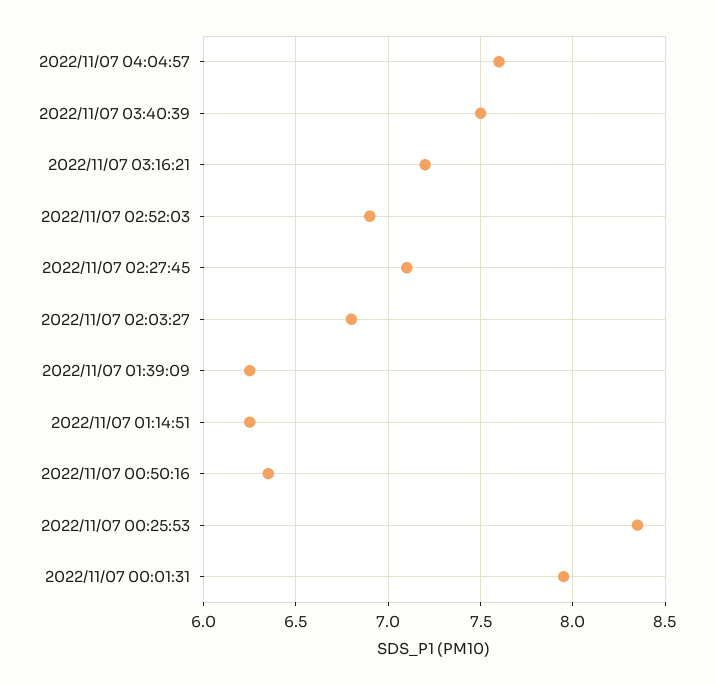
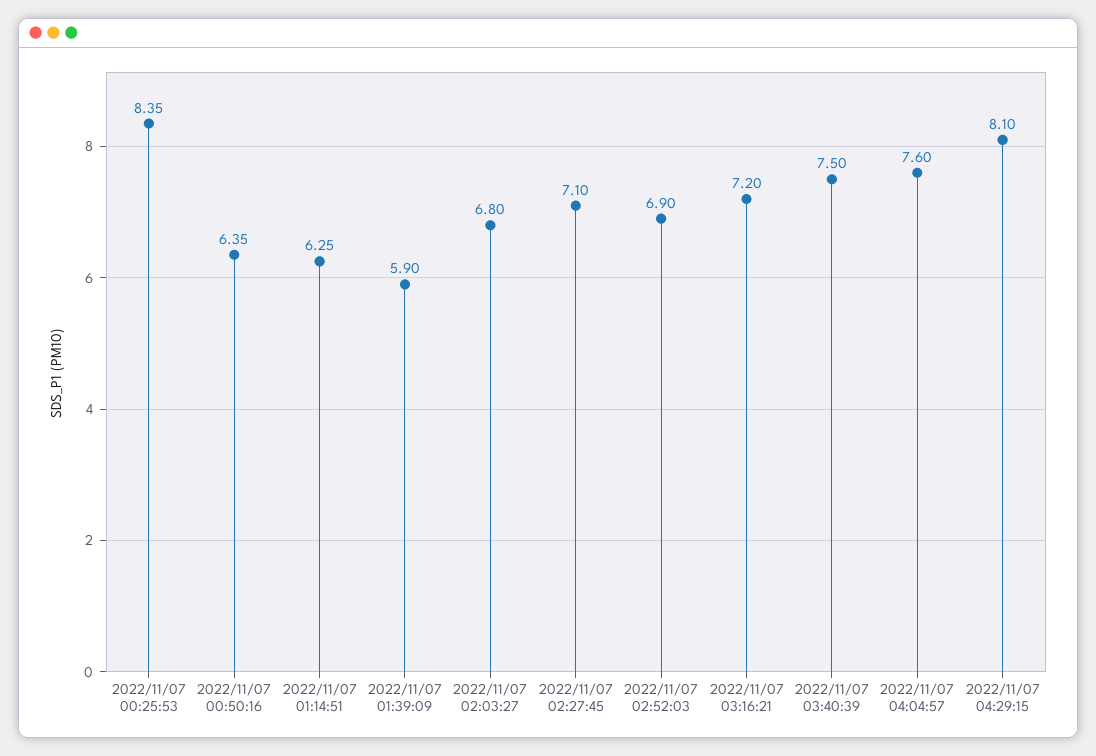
2022/11/07 01:39:09: 6.25 -> 5.9
2022/11/07 00:01:31: 7.95 -> none
2022/11/07 04:29:15: none -> 8.1

